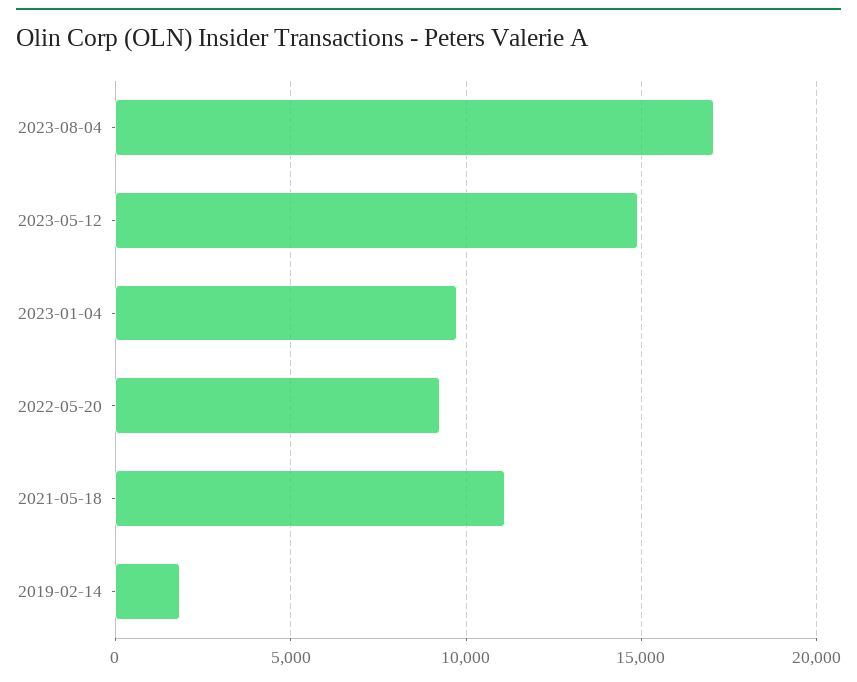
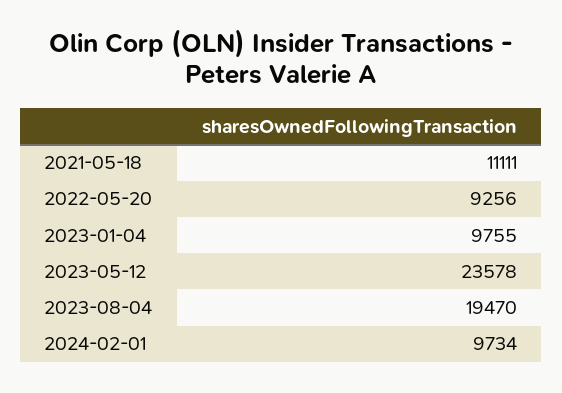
2023-08-04: 17000 -> 19470
2023-05-12: 15000 -> 23578
2019-02-14: 2000 -> none
2024-02-01: none -> 9734

